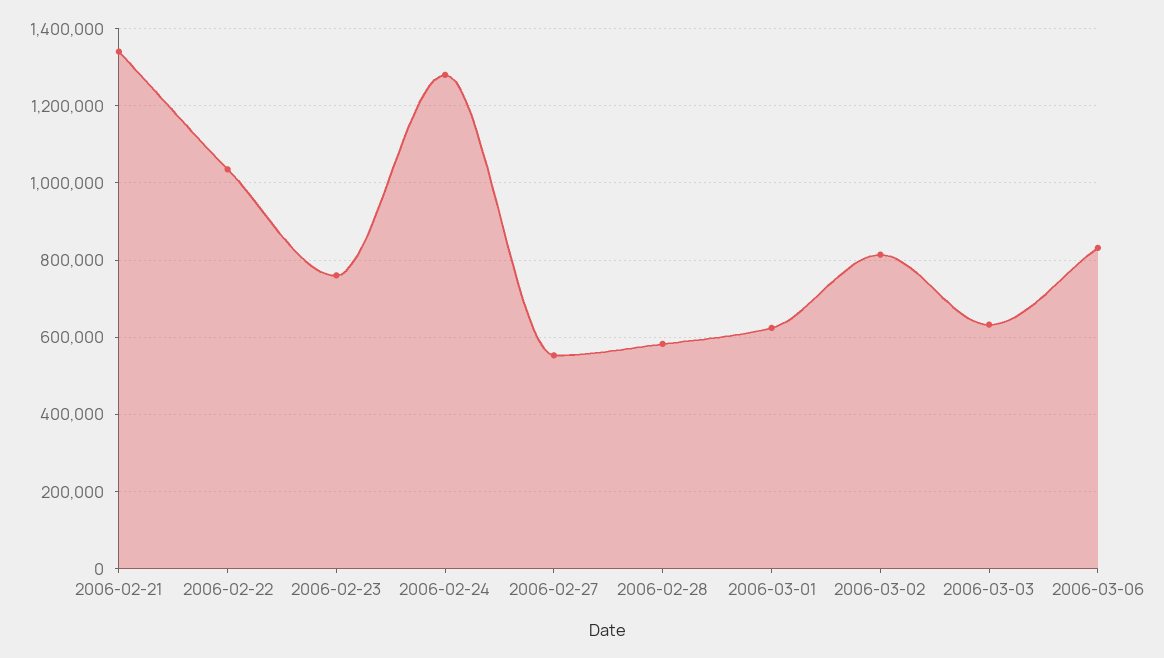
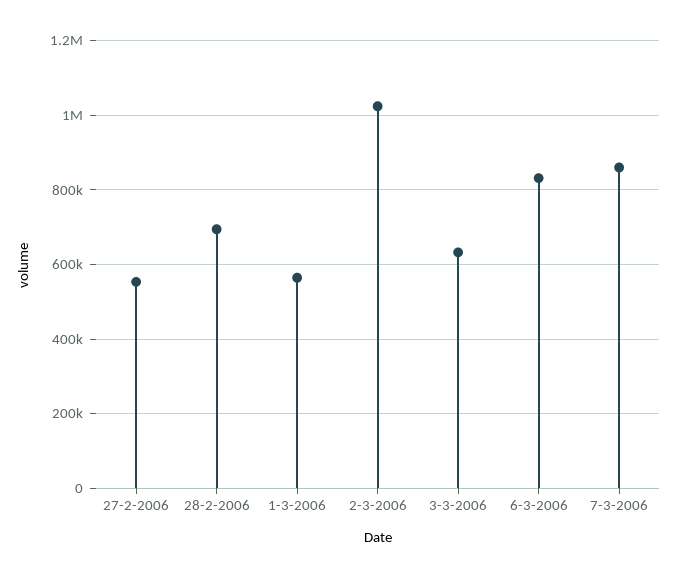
2006-02-21: 1340000 -> none
2006-02-22: 1040000 -> none
2006-02-23: 760000 -> none
2006-02-24: 1280000 -> none
2006-02-28: 580000 -> 700000
2006-03-01: 620000 -> 560000
2006-03-02: 820000 -> 1020000
7-3-2006: none -> 860000

